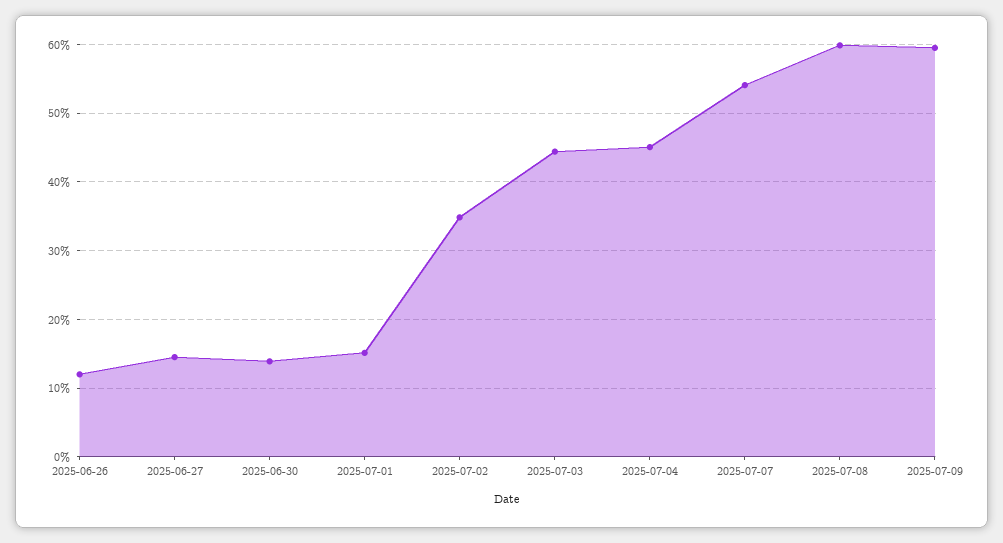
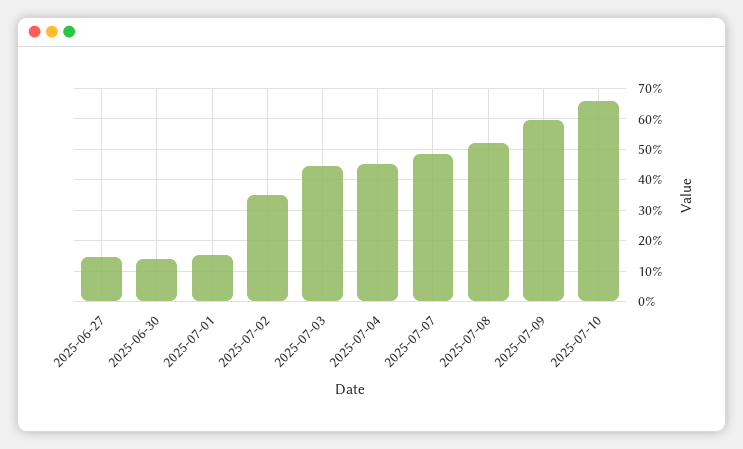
2025-06-26: 12 -> none
2025-07-07: 54 -> 48
2025-07-08: 60 -> 52
2025-07-10: none -> 66

